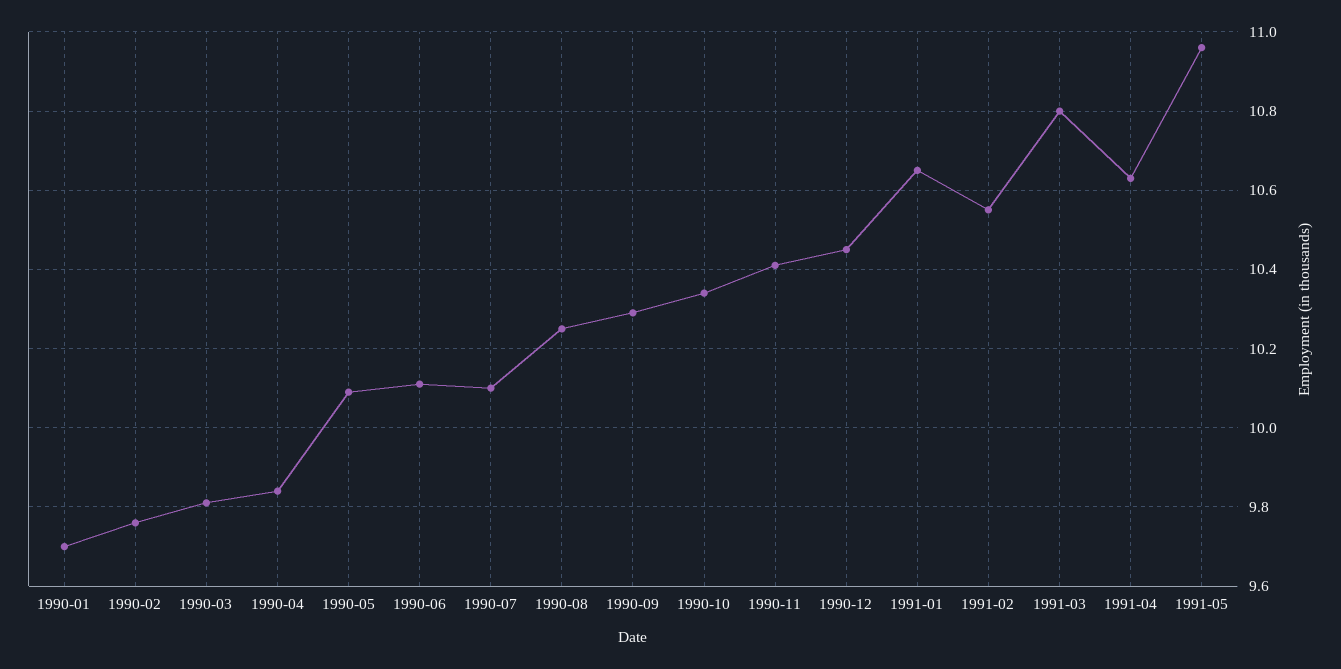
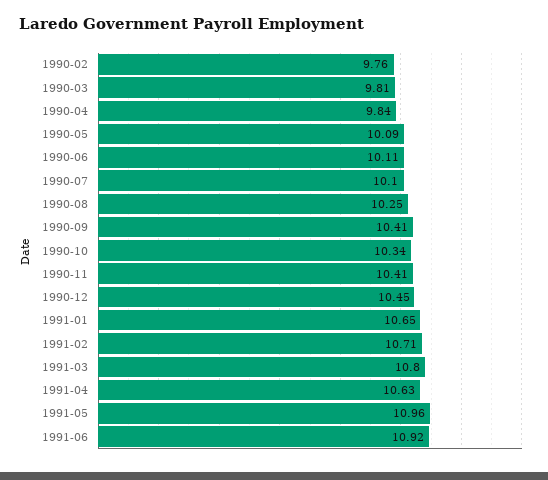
1990-01: 9.7 -> none
1990-09: 10.3 -> 10.41
1991-02: 10.55 -> 10.71
1991-06: none -> 10.92

